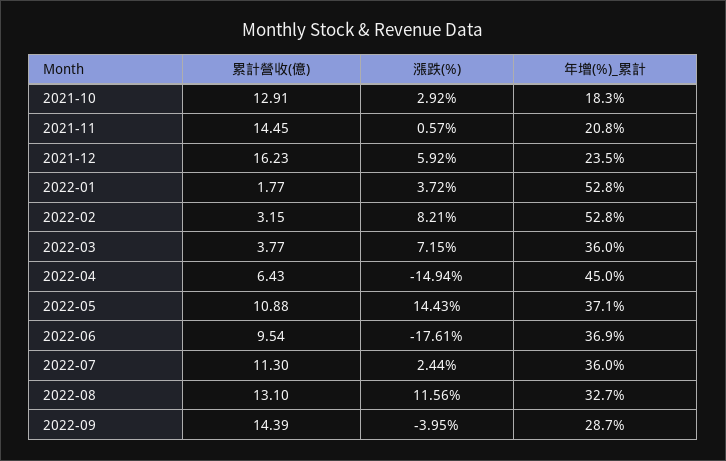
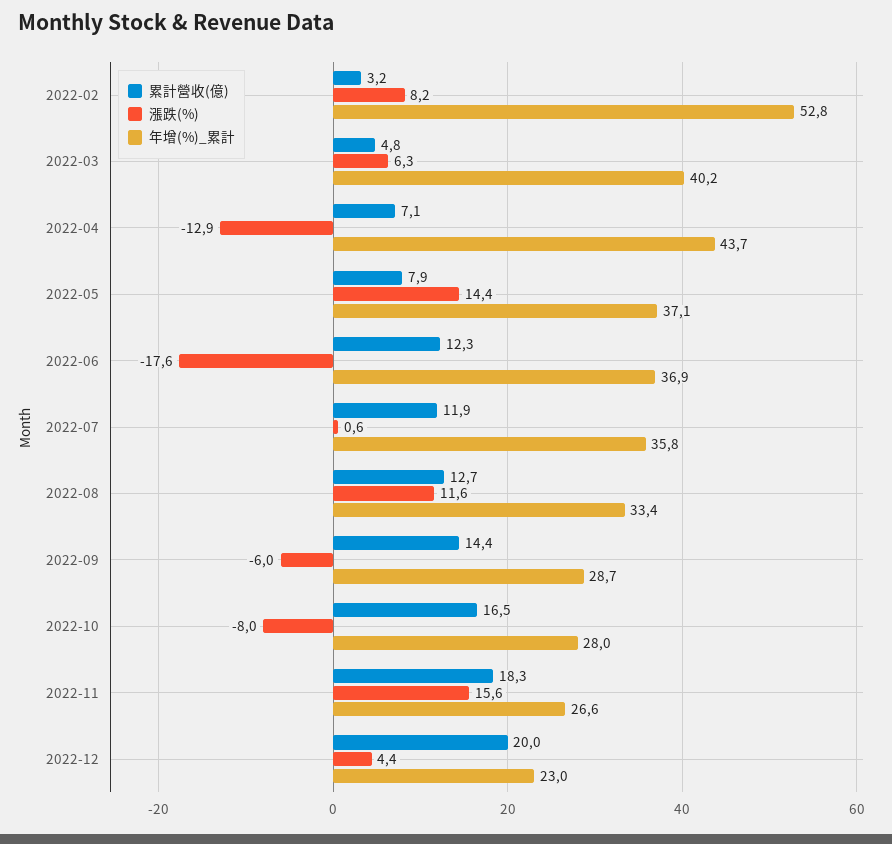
累計營收(億), 2021-10: 12.91 -> none
漲跌(%), 2021-10: 2.92 -> none
年增(%)_累計, 2021-10: 18.3 -> none
累計營收(億), 2021-11: 14.45 -> none
漲跌(%), 2021-11: 0.57 -> none
年增(%)_累計, 2021-11: 20.8 -> none
累計營收(億), 2021-12: 16.23 -> none
漲跌(%), 2021-12: 5.92 -> none
年增(%)_累計, 2021-12: 23.5 -> none
累計營收(億), 2022-01: 1.77 -> none
漲跌(%), 2022-01: 3.72 -> none
年增(%)_累計, 2022-01: 52.8 -> none
累計營收(億), 2022-03: 3.77 -> 4.8
漲跌(%), 2022-03: 7.15 -> 6.3
年增(%)_累計, 2022-03: 36 -> 40.2
累計營收(億), 2022-04: 6.43 -> 7.1
漲跌(%), 2022-04: -14.94 -> -12.9
年增(%)_累計, 2022-04: 45 -> 43.7
累計營收(億), 2022-05: 10.88 -> 7.9
累計營收(億), 2022-06: 9.54 -> 12.3
累計營收(億), 2022-07: 11.3 -> 11.9
漲跌(%), 2022-07: 2.44 -> 0.6
年增(%)_累計, 2022-07: 36 -> 35.8
累計營收(億), 2022-08: 13.1 -> 12.7
年增(%)_累計, 2022-08: 32.7 -> 33.4
漲跌(%), 2022-09: -3.95 -> -6
累計營收(億), 2022-10: none -> 16.5
漲跌(%), 2022-10: none -> -8
年增(%)_累計, 2022-10: none -> 28
累計營收(億), 2022-11: none -> 18.3
漲跌(%), 2022-11: none -> 15.6
年增(%)_累計, 2022-11: none -> 26.6
累計營收(億), 2022-12: none -> 20
漲跌(%), 2022-12: none -> 4.4
年增(%)_累計, 2022-12: none -> 23

